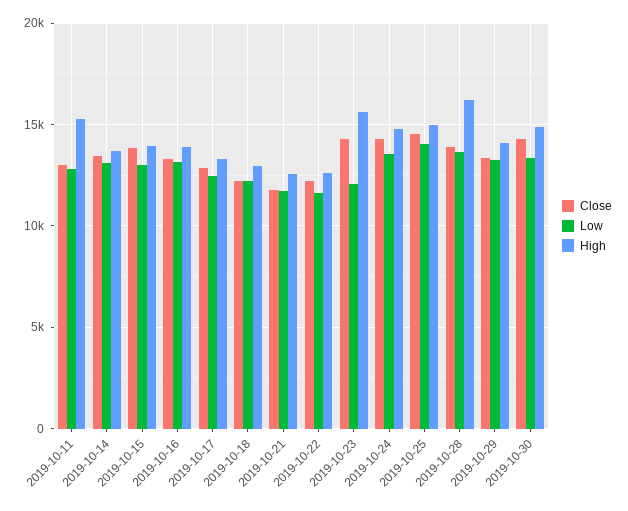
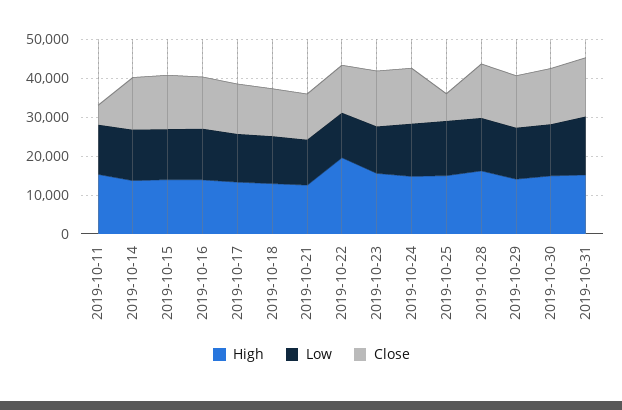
Close, 2019-10-11: 13000 -> 5000
High, 2019-10-22: 12500 -> 20000
Close, 2019-10-25: 14500 -> 7500
High, 2019-10-31: none -> 15000
Low, 2019-10-31: none -> 15000
Close, 2019-10-31: none -> 15000

